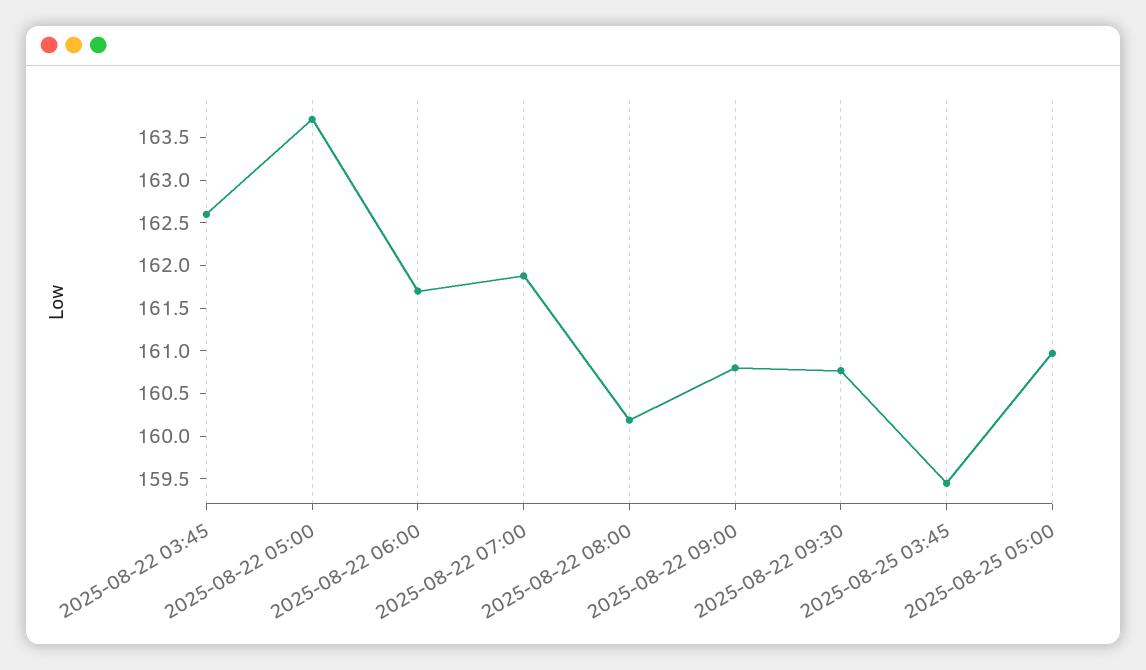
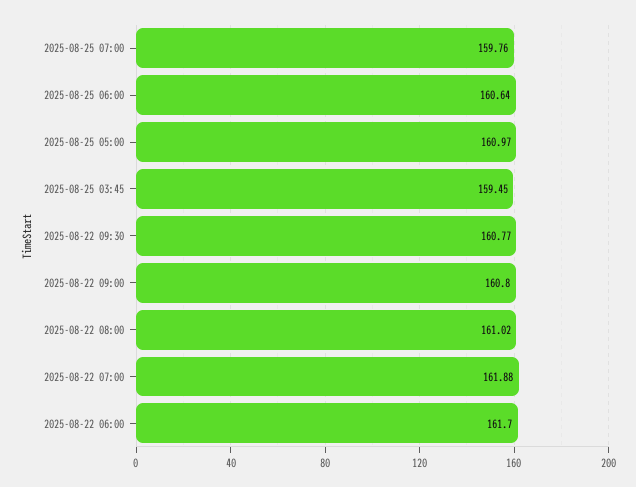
2025-08-22 03:45: 162.6 -> none
2025-08-22 05:00: 163.7 -> none
2025-08-22 08:00: 160.2 -> 161.02
2025-08-25 07:00: none -> 159.76
2025-08-25 06:00: none -> 160.64

